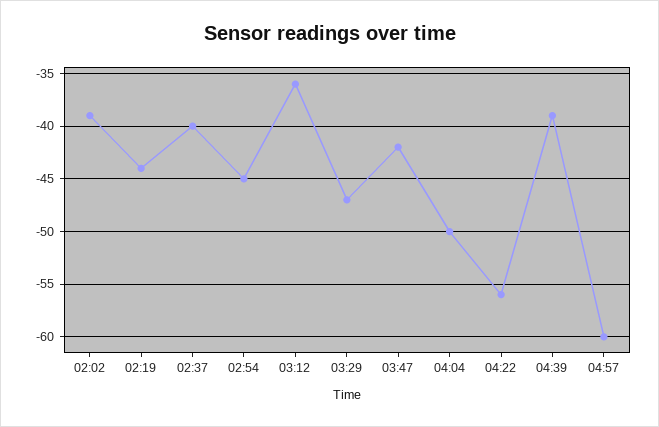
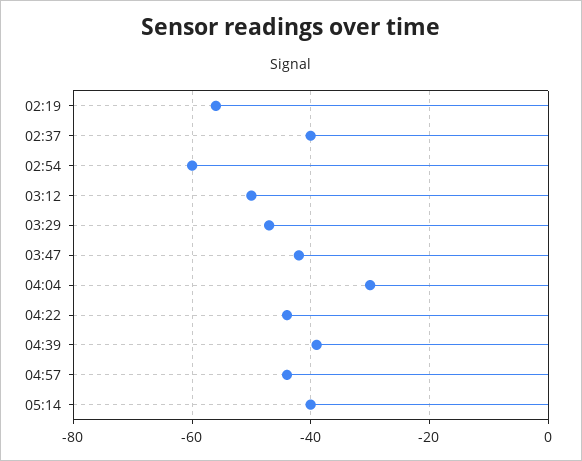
02:02: -39 -> none
02:19: -44 -> -55
02:54: -45 -> -60
03:12: -36 -> -50
04:04: -50 -> -30
04:22: -56 -> -45
04:57: -60 -> -45
05:14: none -> -40

